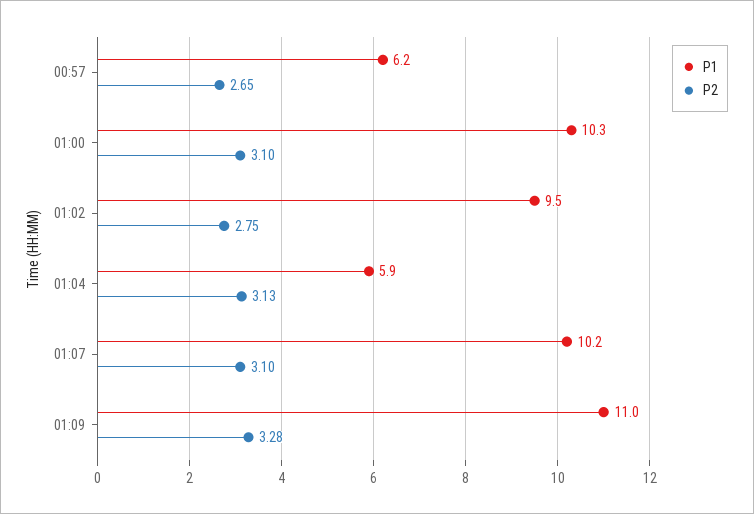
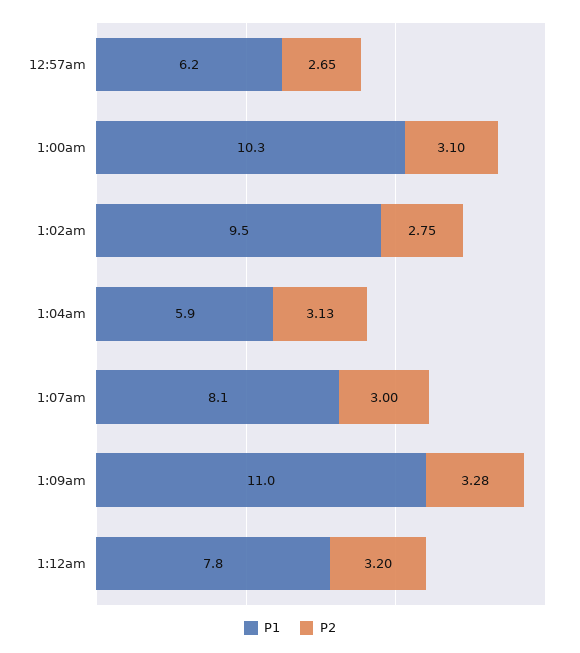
P1, 01:07: 10.2 -> 8.1
P2, 01:07: 3.1 -> 3
P1, 1:12am: none -> 7.8
P2, 1:12am: none -> 3.2

